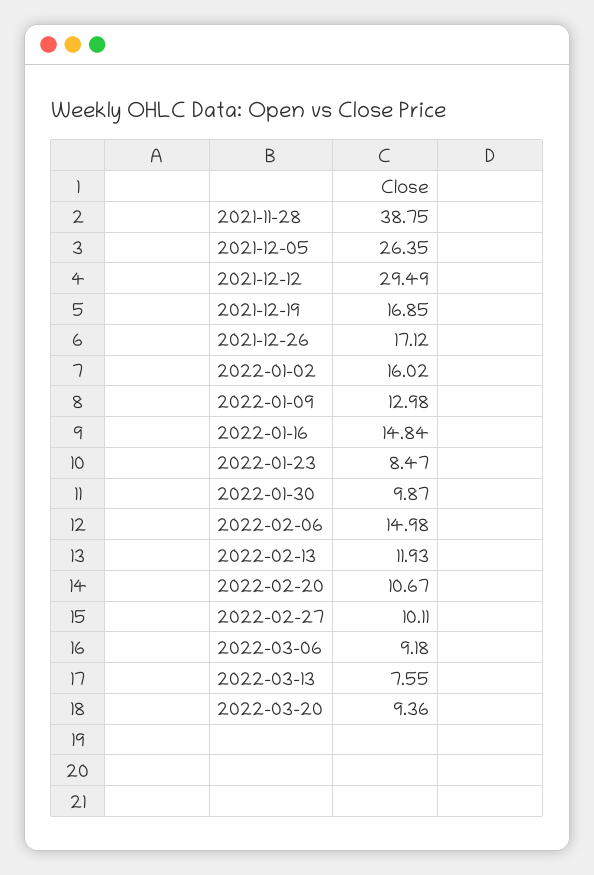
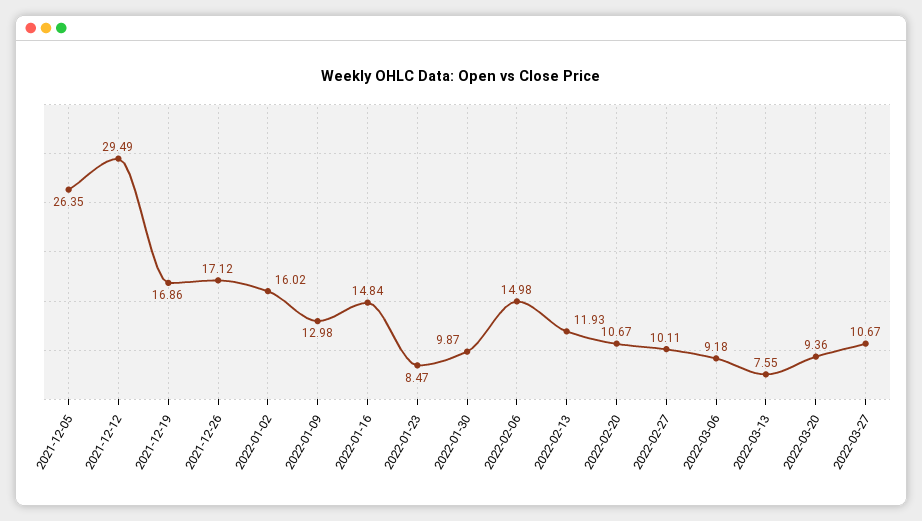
2021-11-28: 38.75 -> none
2021-12-19: 16.85 -> 16.86
2022-03-27: none -> 10.67

